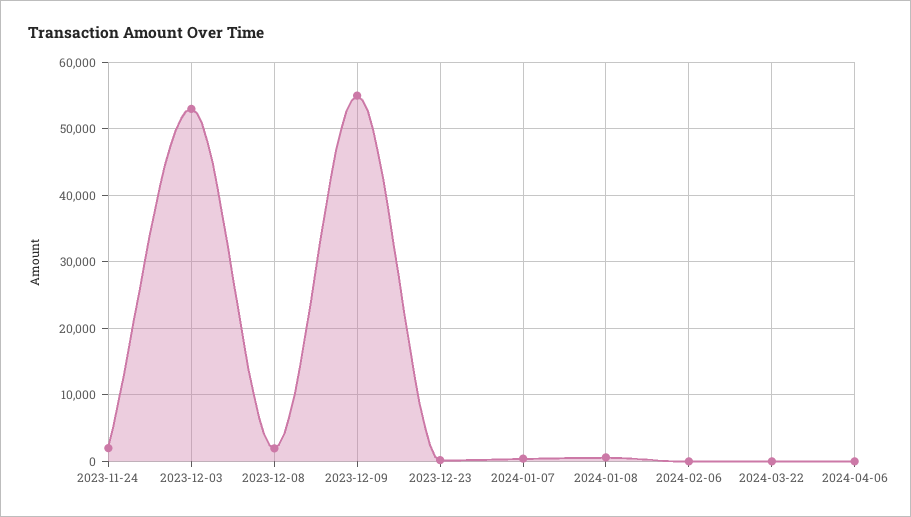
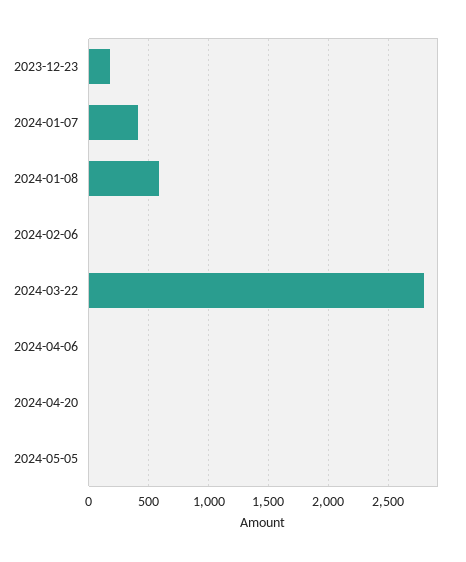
2023-11-24: 2000 -> none
2023-12-03: 53000 -> none
2023-12-08: 2000 -> none
2023-12-09: 55000 -> none
2024-03-22: 0 -> 2800
2024-04-20: none -> 0
2024-05-05: none -> 0

